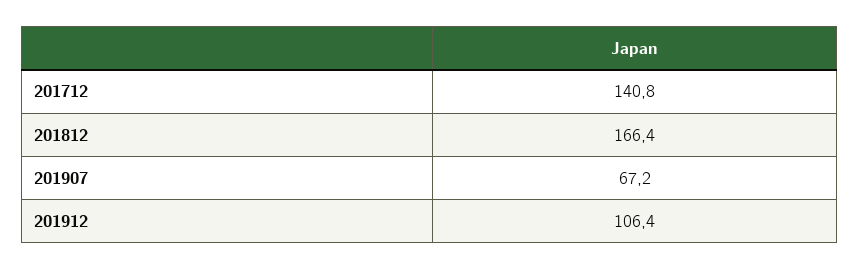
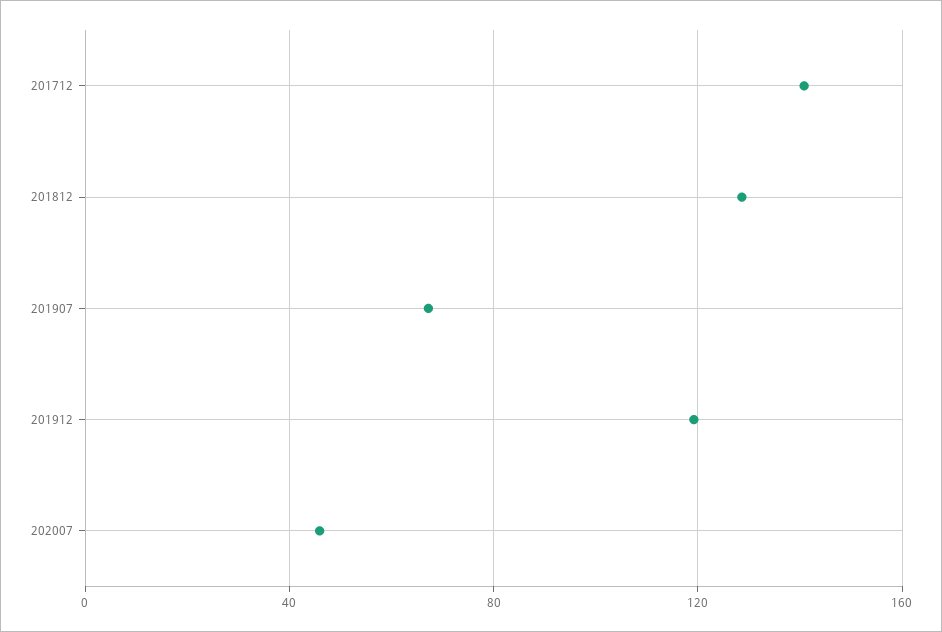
201812: 166.4 -> 130
201912: 106.4 -> 120
202007: none -> 45

